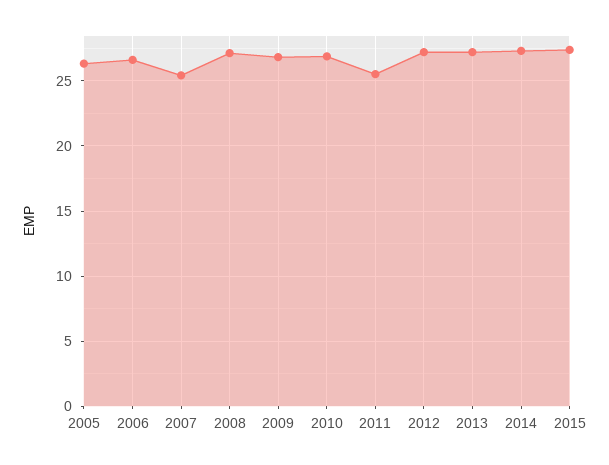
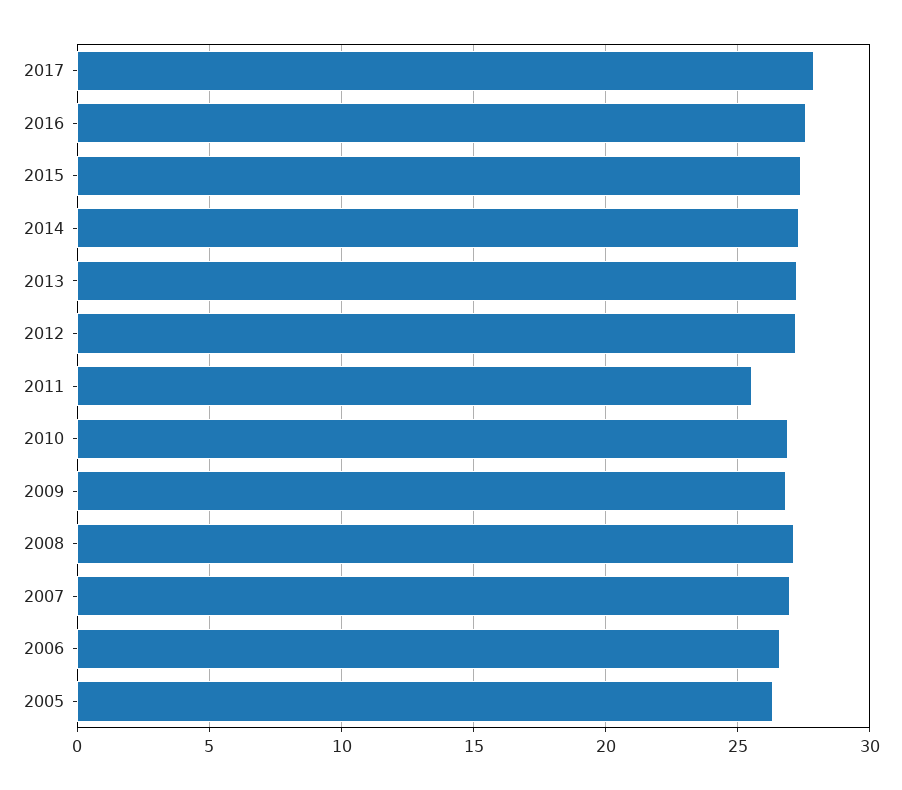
2007: 25.5 -> 27
2017: none -> 28
2016: none -> 27.5

